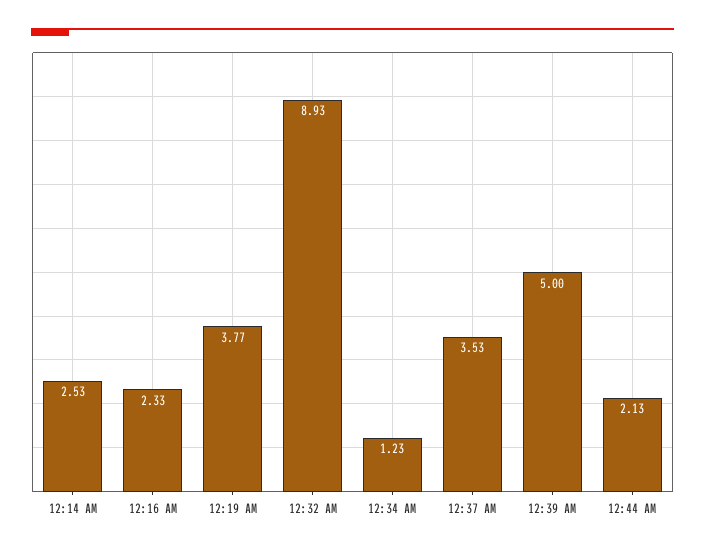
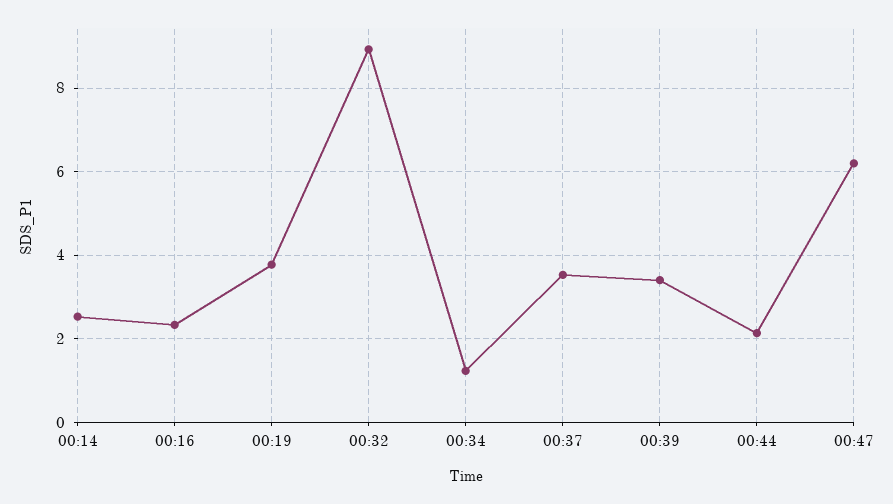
12:39 AM: 5 -> 3.4
00:47: none -> 6.2

